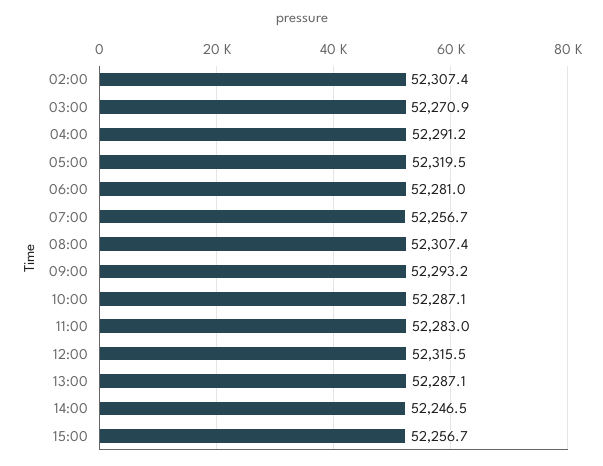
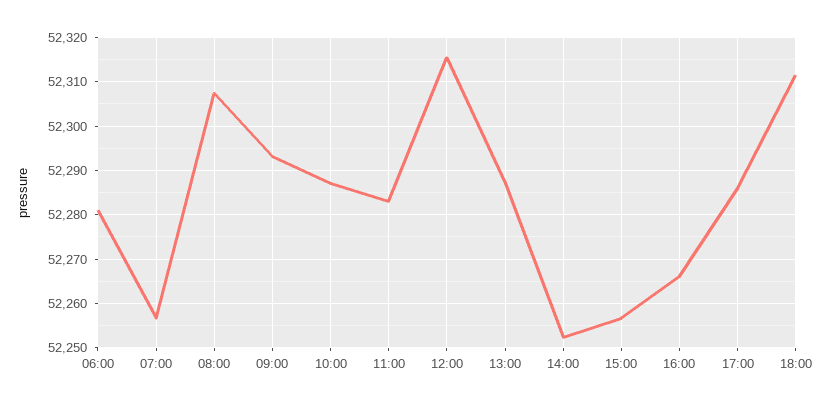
02:00: 52307.4 -> none
03:00: 52270.9 -> none
04:00: 52291.2 -> none
05:00: 52319.5 -> none
14:00: 52246.5 -> 52252
16:00: none -> 52266
17:00: none -> 52286
18:00: none -> 52312

